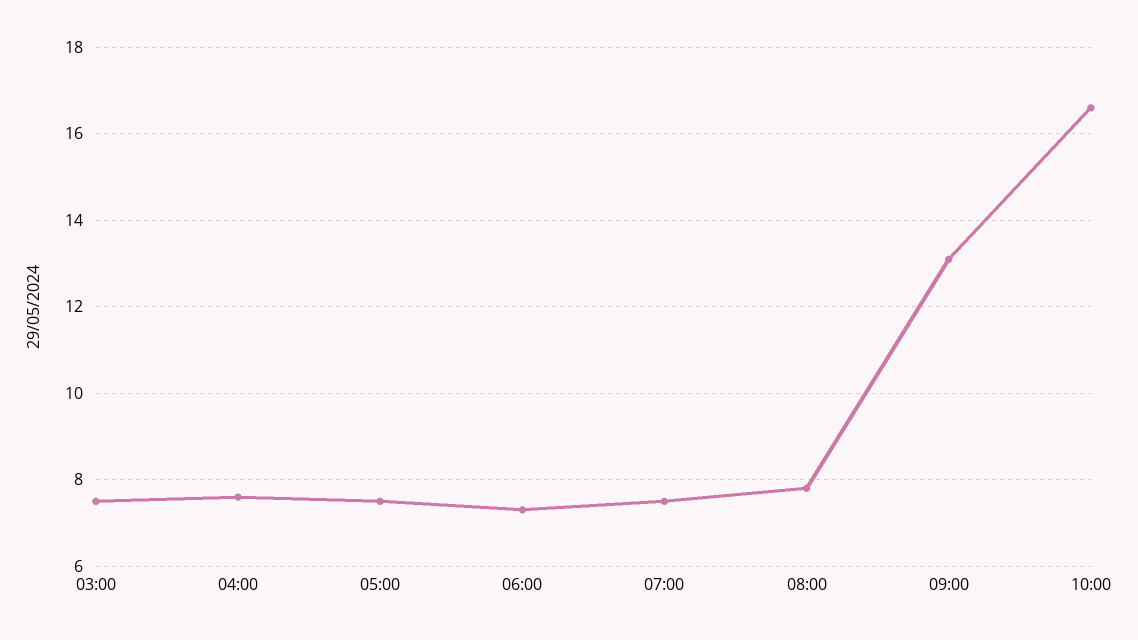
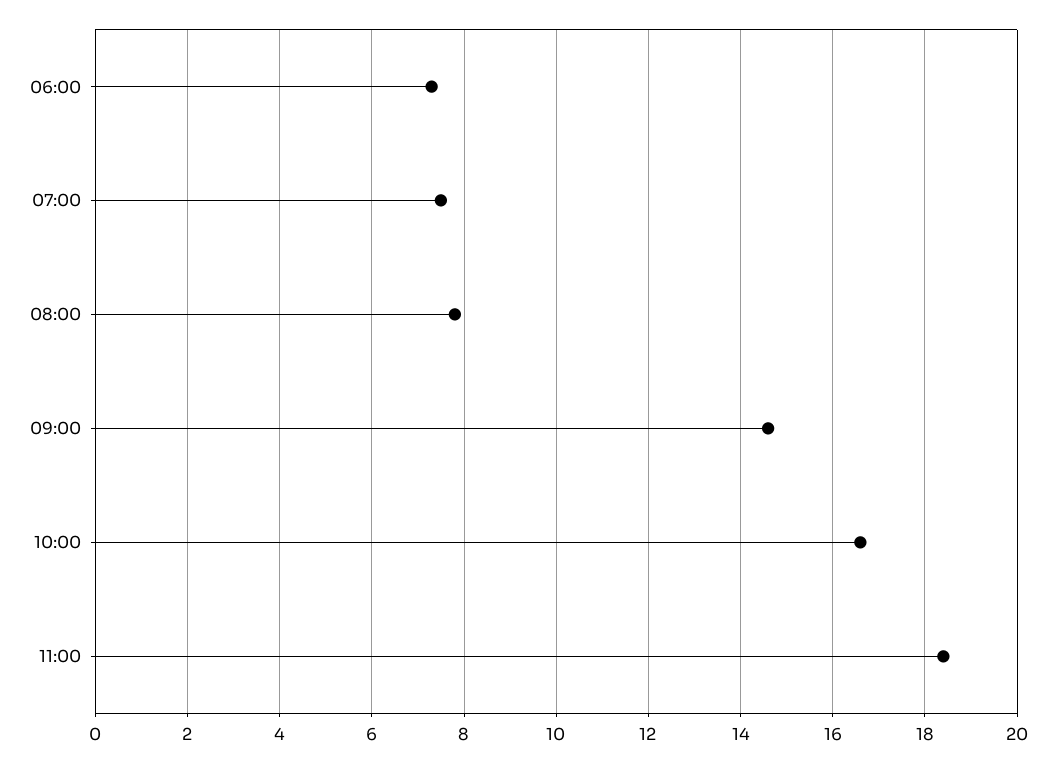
03:00: 7.5 -> none
04:00: 7.5 -> none
05:00: 7.5 -> none
09:00: 13 -> 14.5
11:00: none -> 18.5

